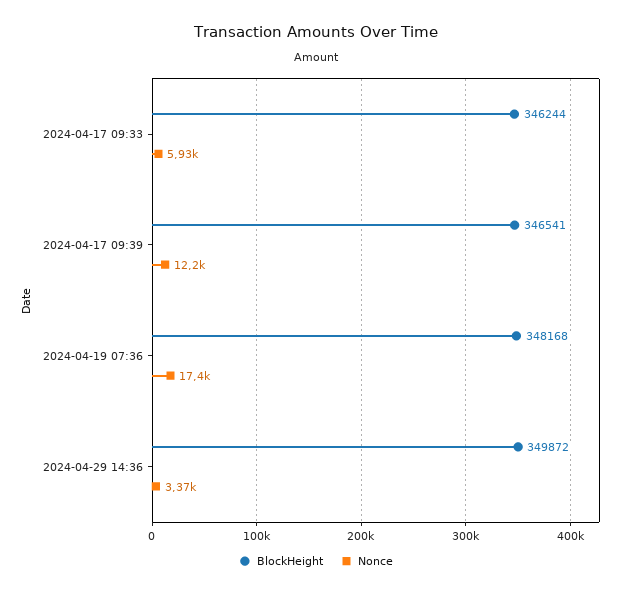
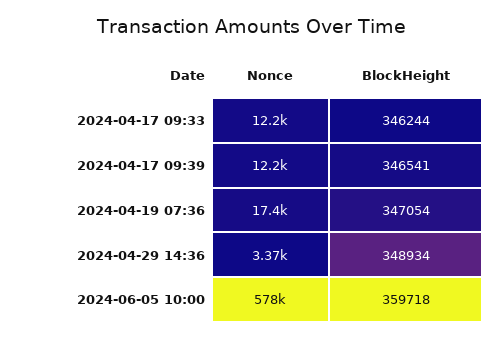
Nonce, 2024-04-17 09:33: 5930 -> 12200
BlockHeight, 2024-04-19 07:36: 348168 -> 347054
BlockHeight, 2024-04-29 14:36: 349872 -> 348934
Nonce, 2024-06-05 10:00: none -> 578000
BlockHeight, 2024-06-05 10:00: none -> 359718

